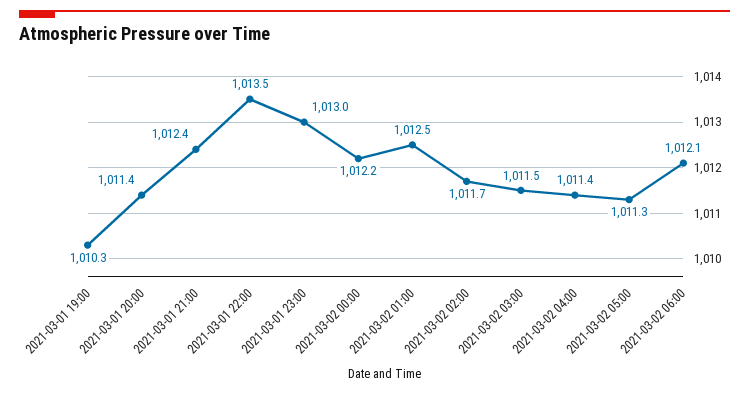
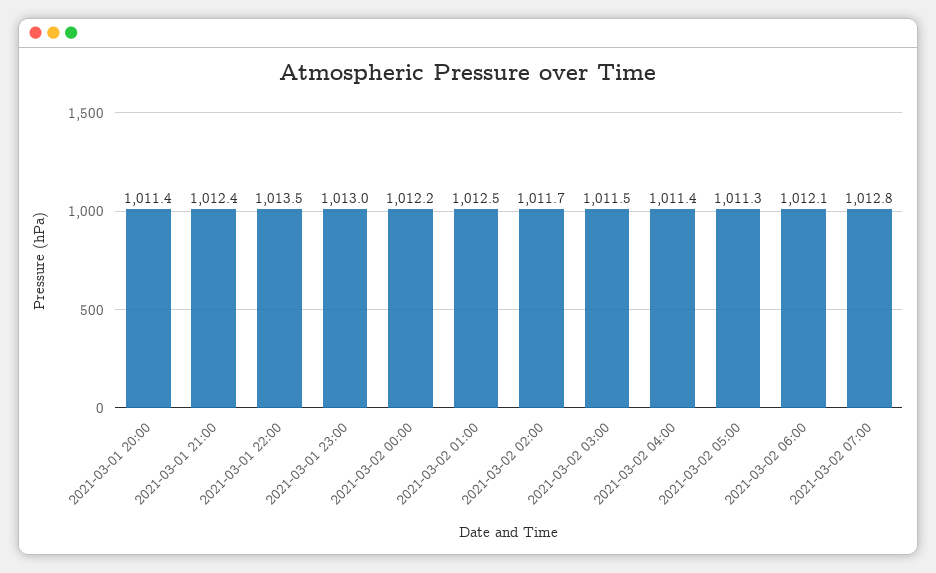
2021-03-01 19:00: 1010.3 -> none
2021-03-02 07:00: none -> 1012.8

